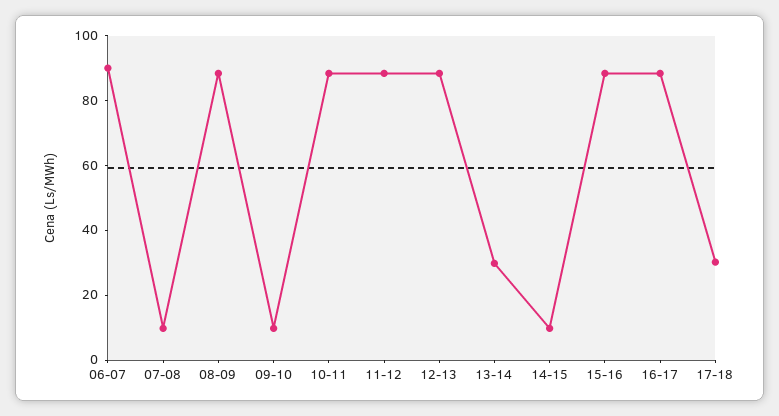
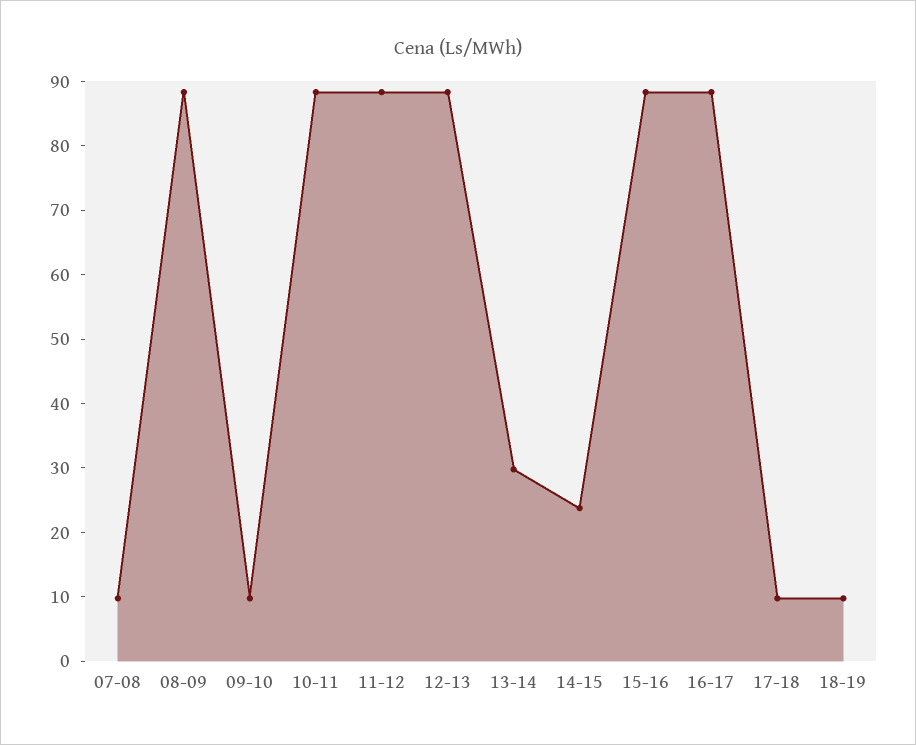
06-07: 90 -> none
14-15: 10 -> 24
17-18: 30 -> 10
18-19: none -> 10

